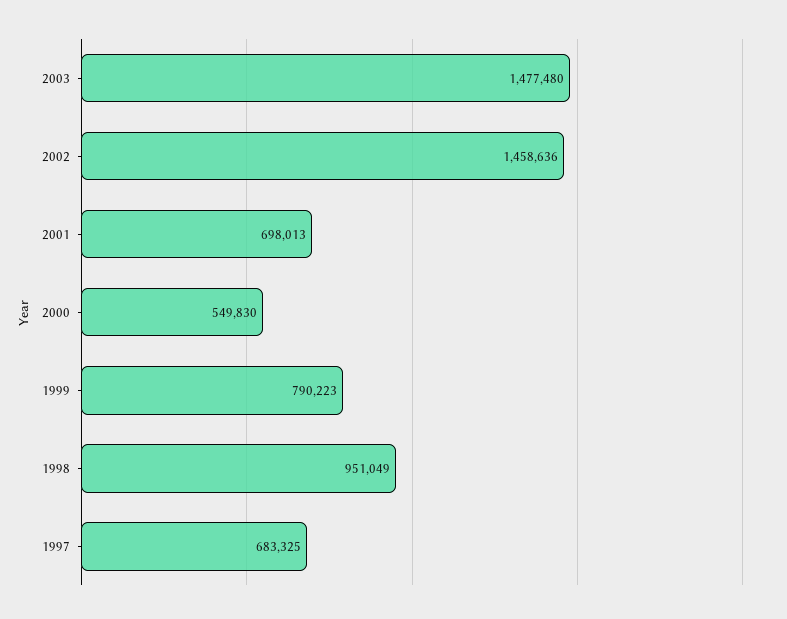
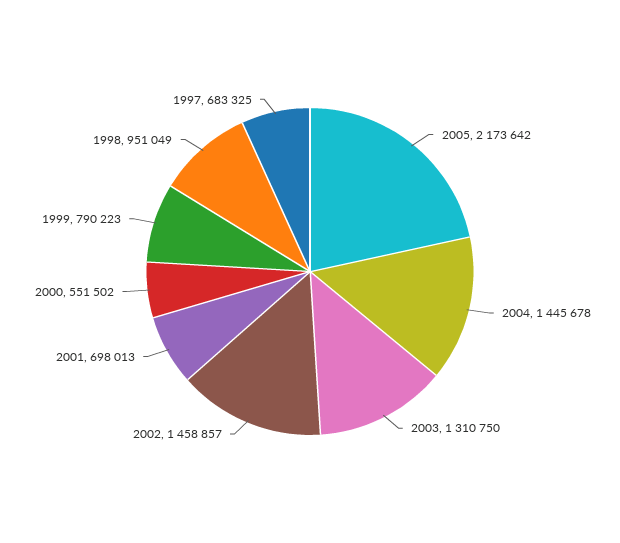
2003: 1477480 -> 1310750
2002: 1458636 -> 1458857
2000: 549830 -> 551502
2005: none -> 2173642
2004: none -> 1445678

